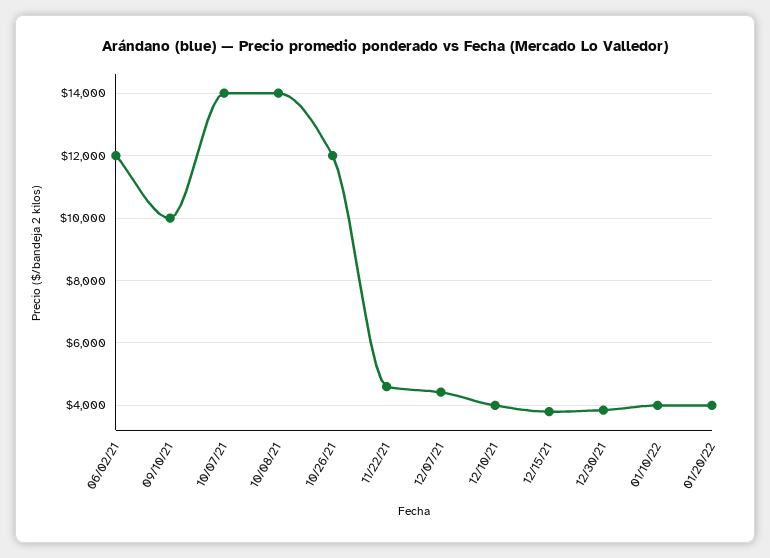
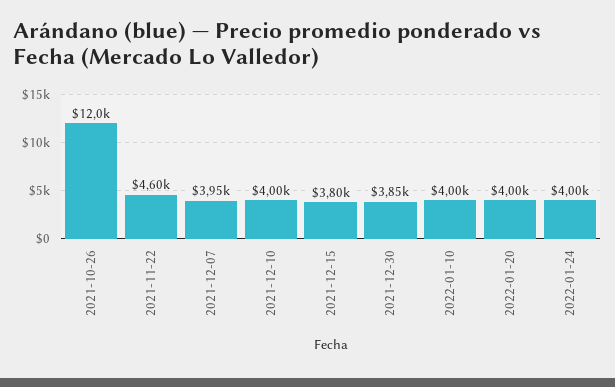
06/02/21: 12000 -> none
09/10/21: 10000 -> none
10/07/21: 14000 -> none
10/08/21: 14000 -> none
12/07/21: 4400 -> 3950
2022-01-24: none -> 4000

